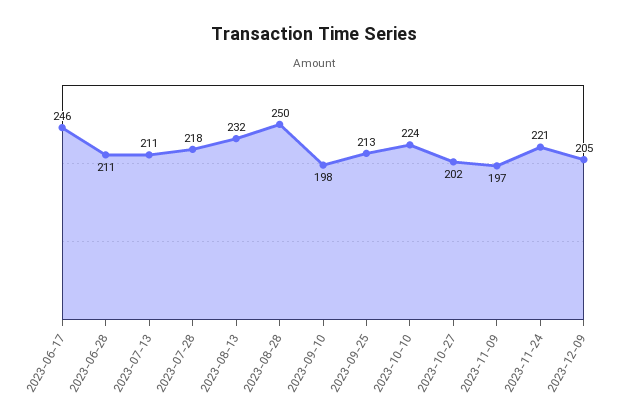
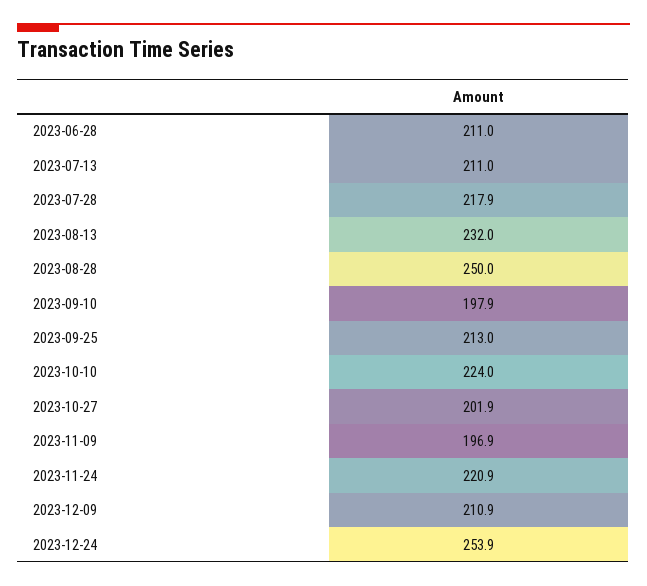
2023-06-17: 246 -> none
2023-12-09: 205 -> 210.9
2023-12-24: none -> 253.9

